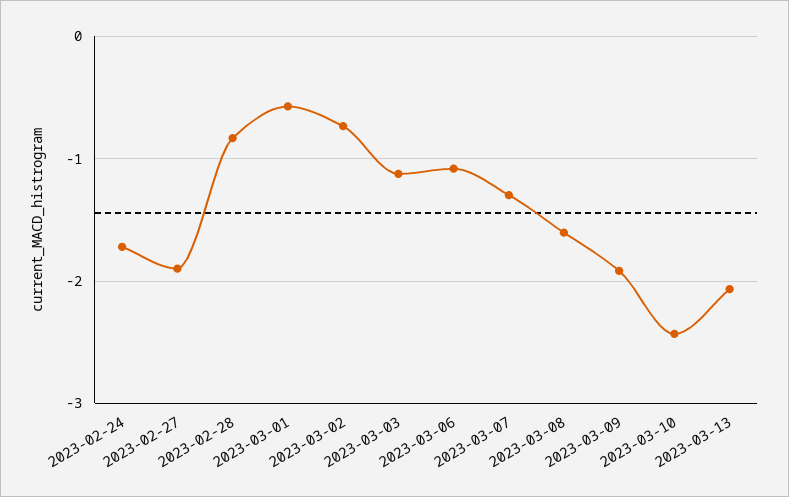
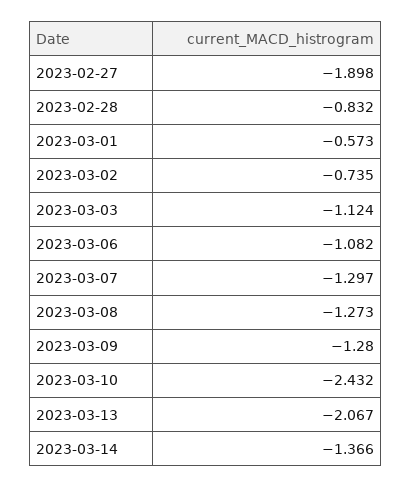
2023-02-24: -1.7 -> none
2023-03-08: -1.6 -> -1.273
2023-03-09: -1.9 -> -1.28
2023-03-14: none -> -1.366

